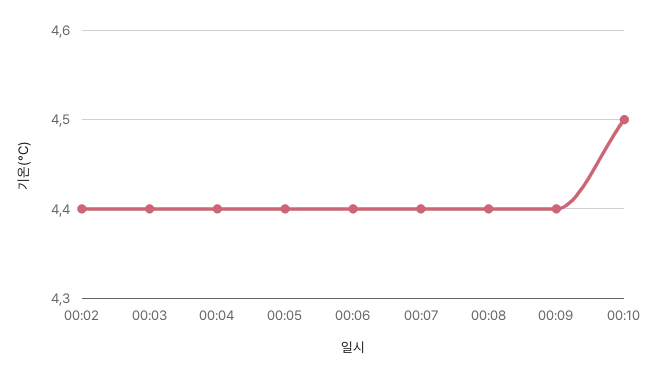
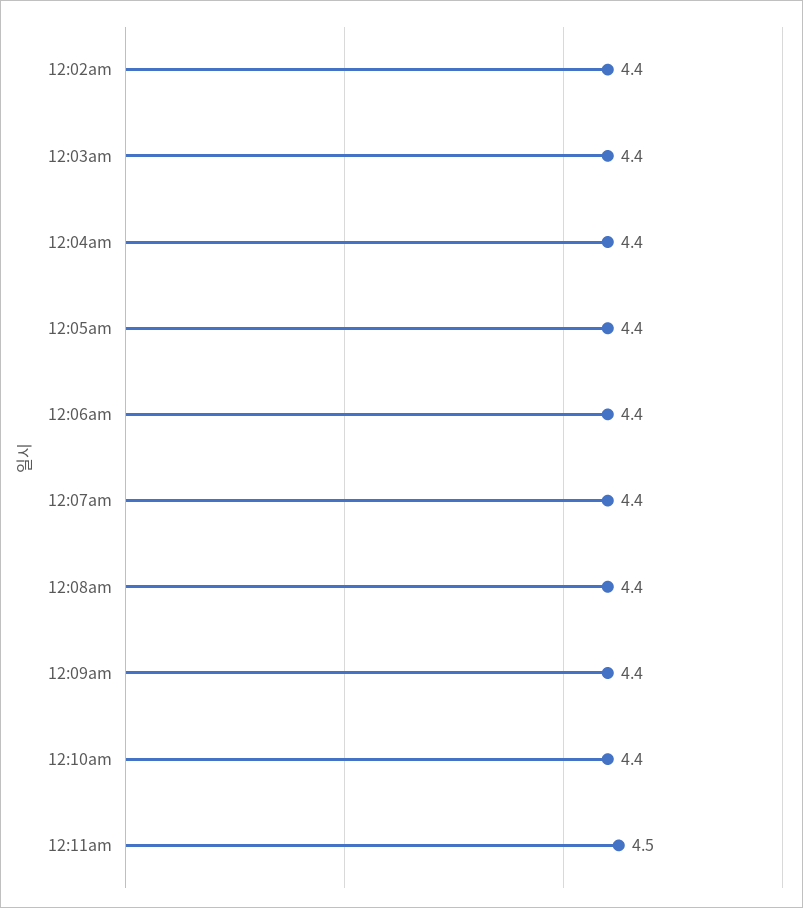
00:10: 4.5 -> 4.4
12:11am: none -> 4.5

